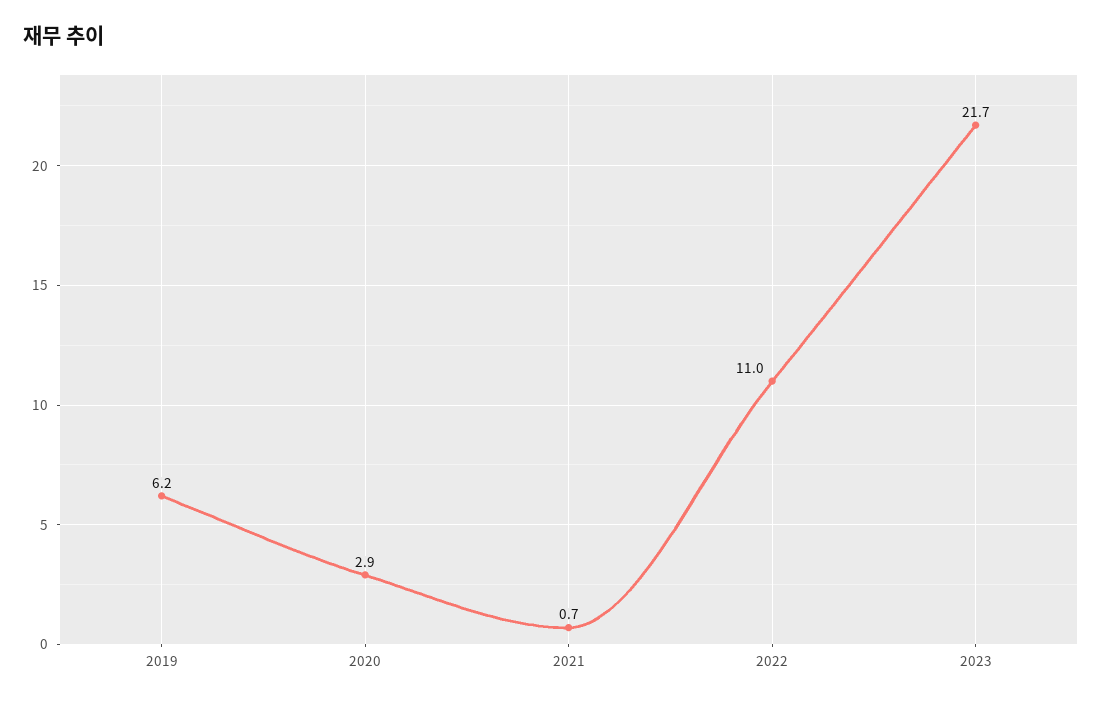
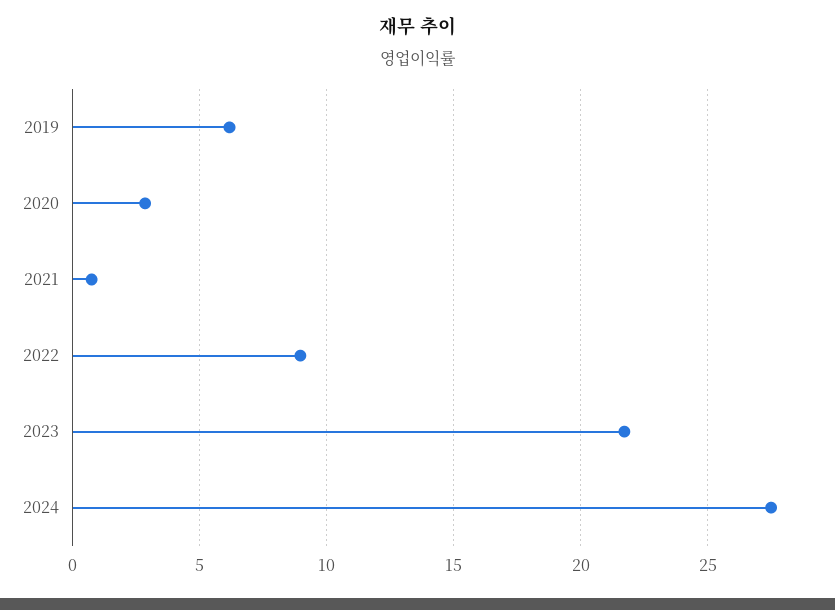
2022: 11 -> 9
2024: none -> 27.5

